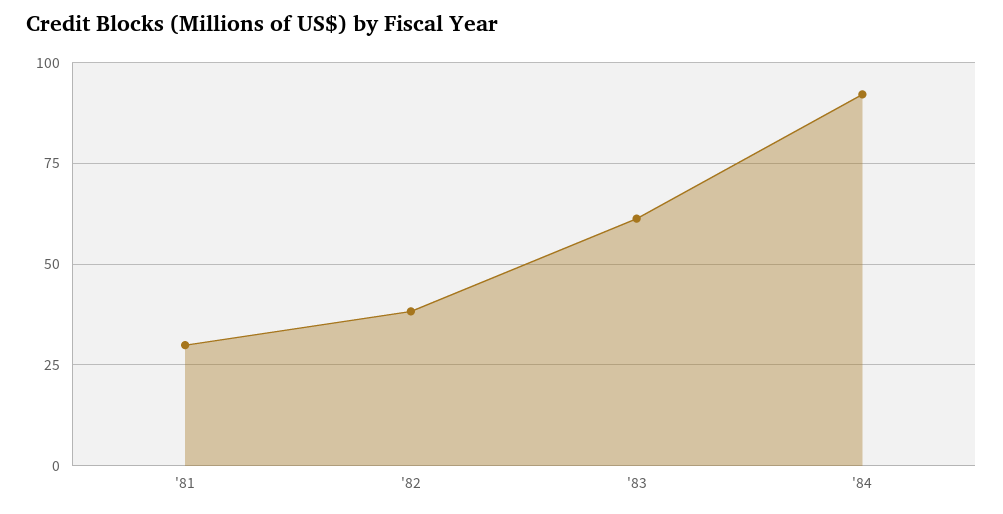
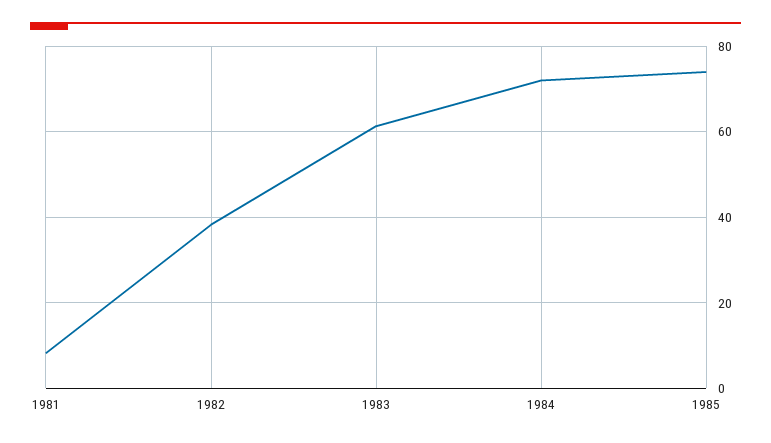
'81: 30 -> 8
'84: 92.5 -> 72
1985: none -> 74

